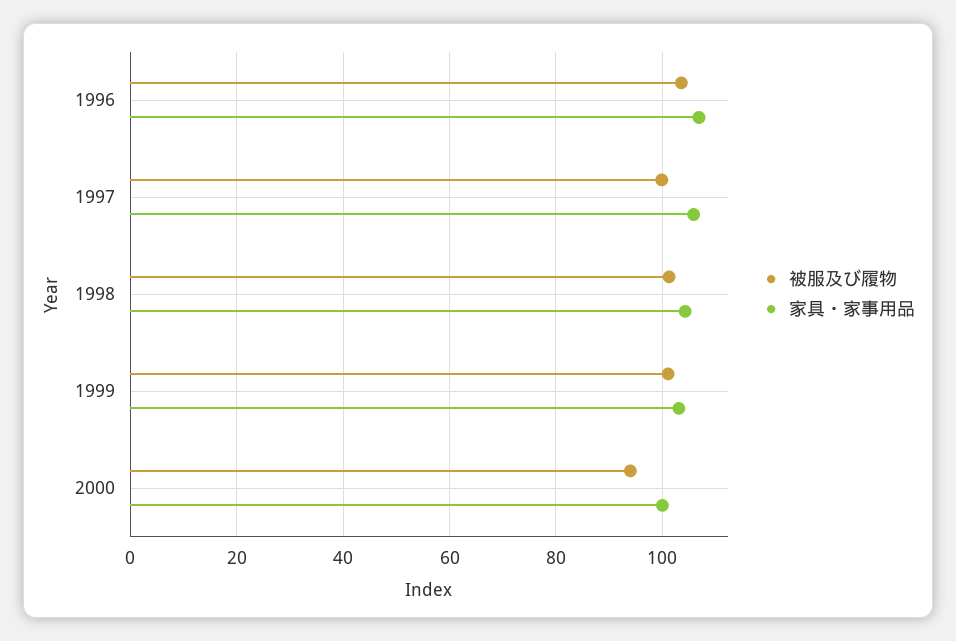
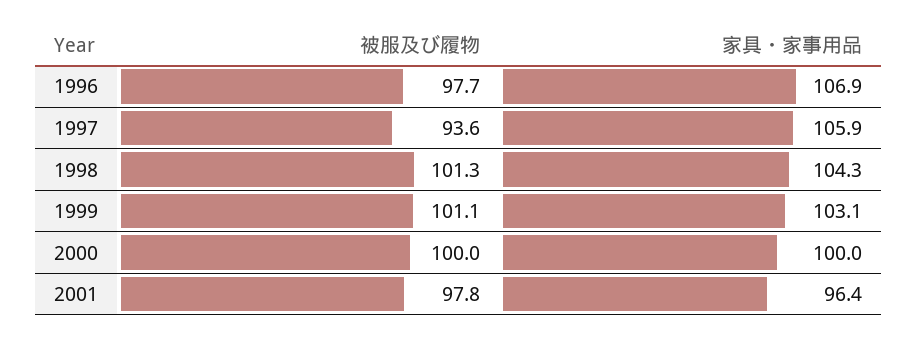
被服及び履物, 1996: 104 -> 97.7
被服及び履物, 1997: 100 -> 93.6
被服及び履物, 2000: 94 -> 100
被服及び履物, 2001: none -> 97.8
家具・家事用品, 2001: none -> 96.4

